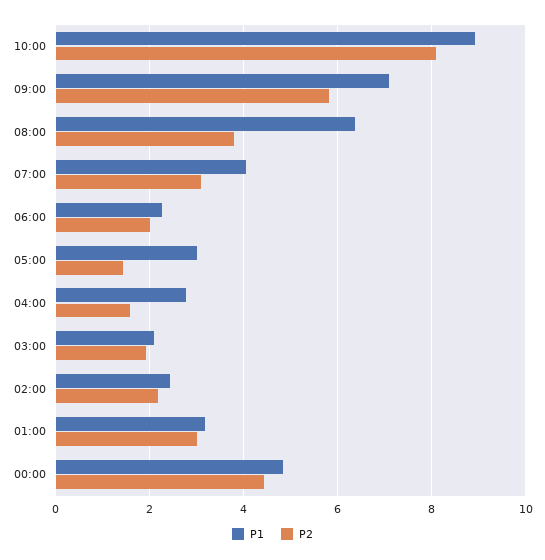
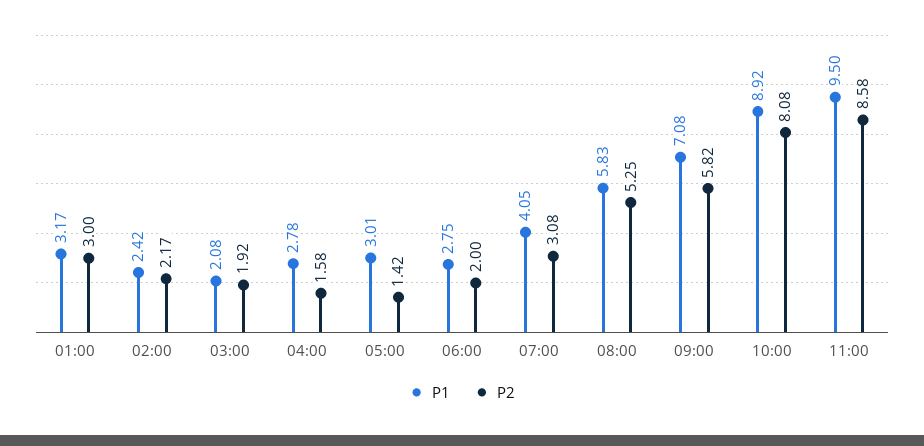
P1, 08:00: 6.4 -> 5.83
P2, 08:00: 3.8 -> 5.25
P1, 06:00: 2.2 -> 2.75
P1, 00:00: 4.8 -> none
P2, 00:00: 4.4 -> none
P1, 11:00: none -> 9.5
P2, 11:00: none -> 8.58

